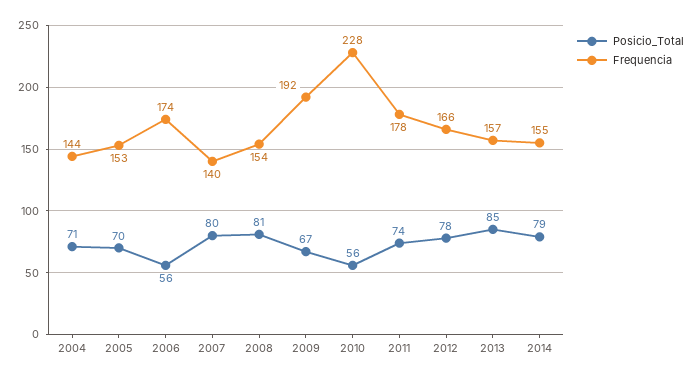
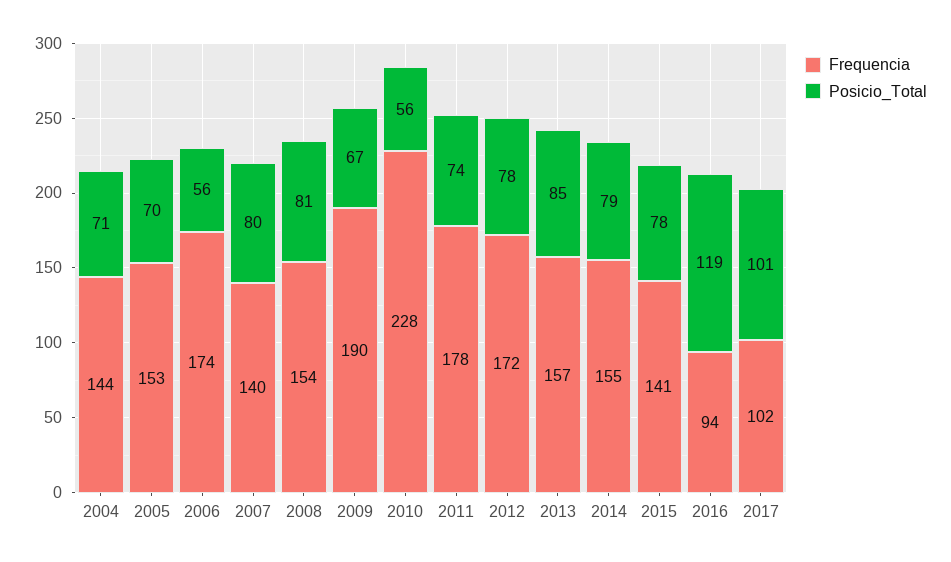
Frequencia, 2009: 192 -> 190
Frequencia, 2012: 166 -> 172
Frequencia, 2015: none -> 141
Posicio_Total, 2015: none -> 78
Frequencia, 2016: none -> 94
Posicio_Total, 2016: none -> 119
Frequencia, 2017: none -> 102
Posicio_Total, 2017: none -> 101

